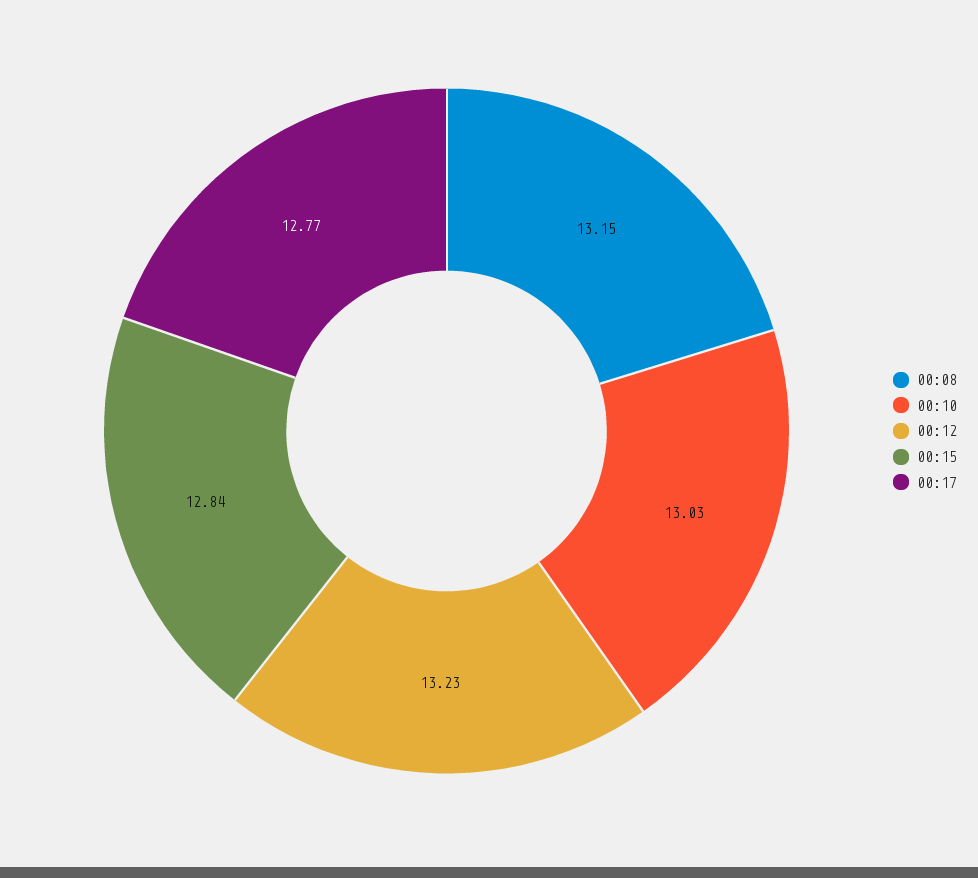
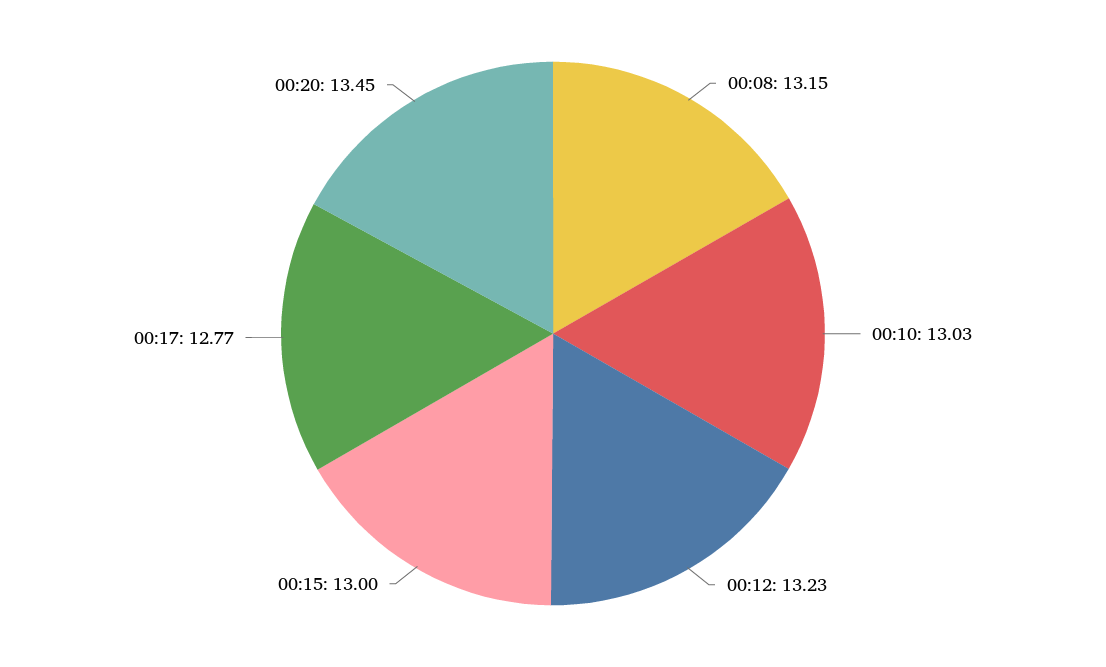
00:15: 12.84 -> 13
00:20: none -> 13.45

